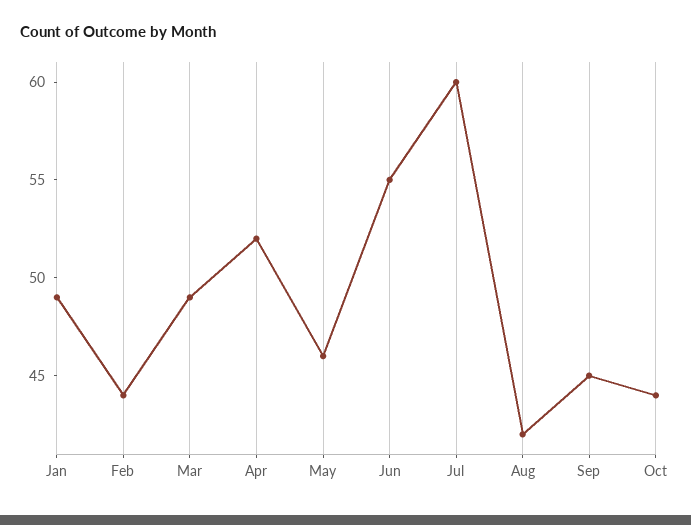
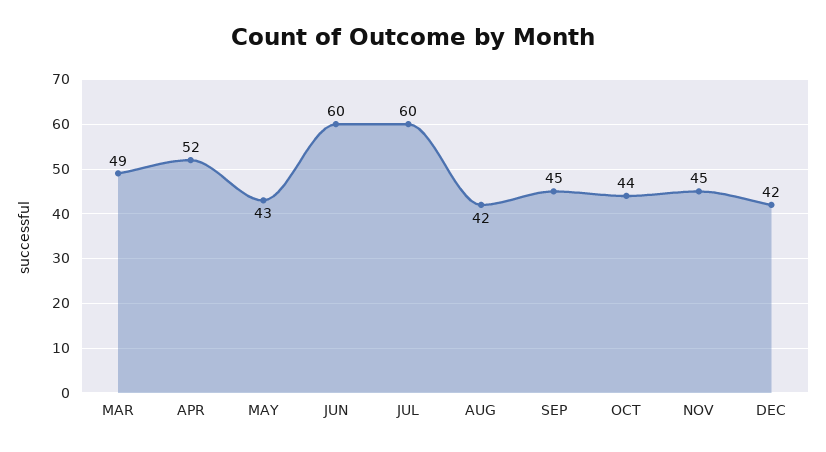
Jan: 49 -> none
Feb: 44 -> none
May: 46 -> 43
Jun: 55 -> 60
NOV: none -> 45
DEC: none -> 42

